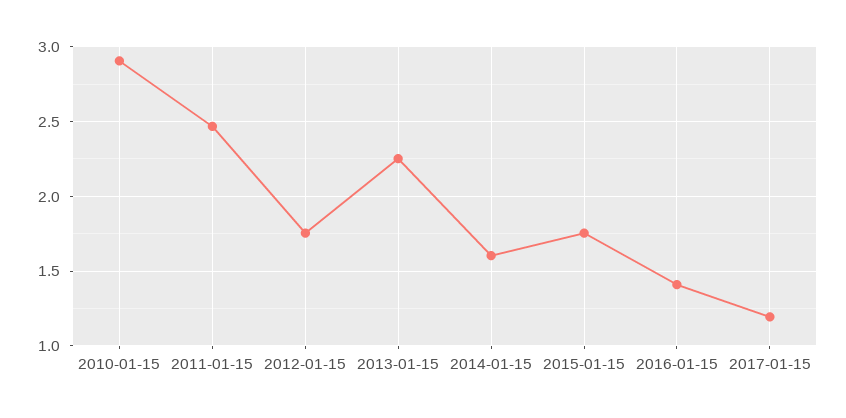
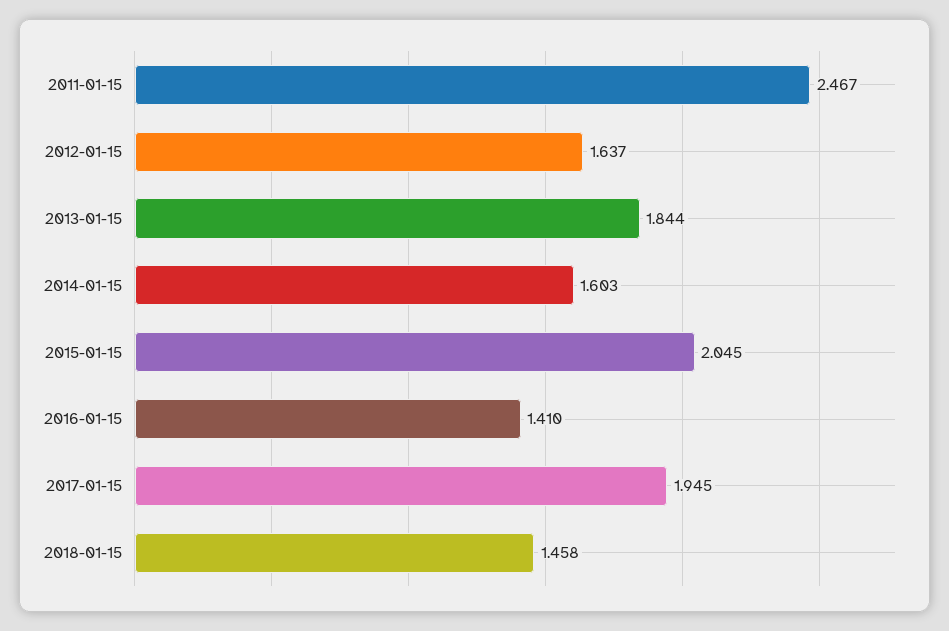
2010-01-15: 2.9 -> none
2012-01-15: 1.75 -> 1.637
2013-01-15: 2.25 -> 1.844
2015-01-15: 1.75 -> 2.045
2017-01-15: 1.2 -> 1.945
2018-01-15: none -> 1.458

